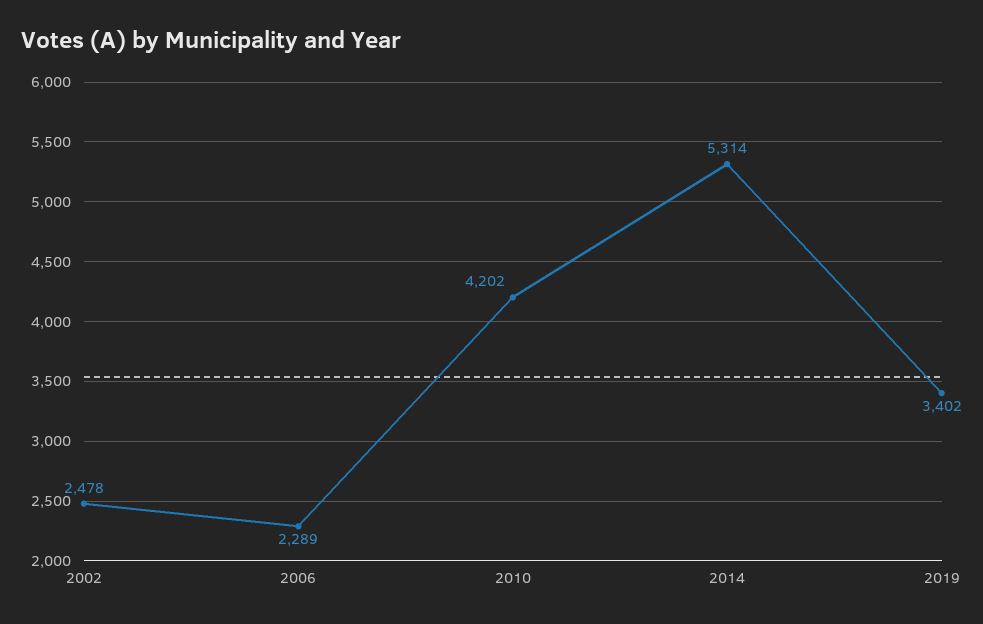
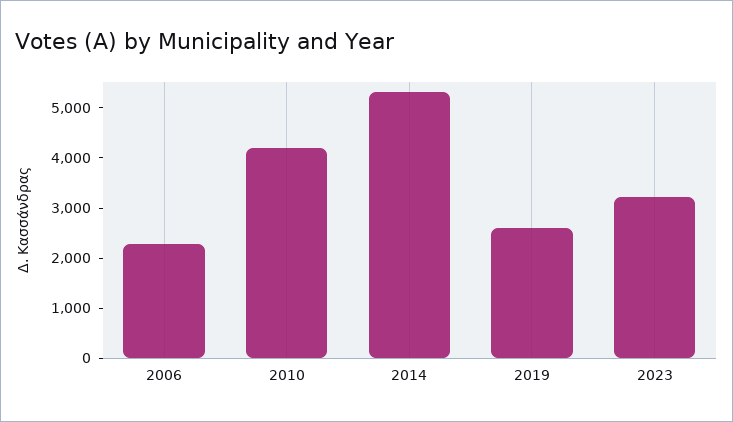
2002: 2478 -> none
2019: 3402 -> 2600
2023: none -> 3200

